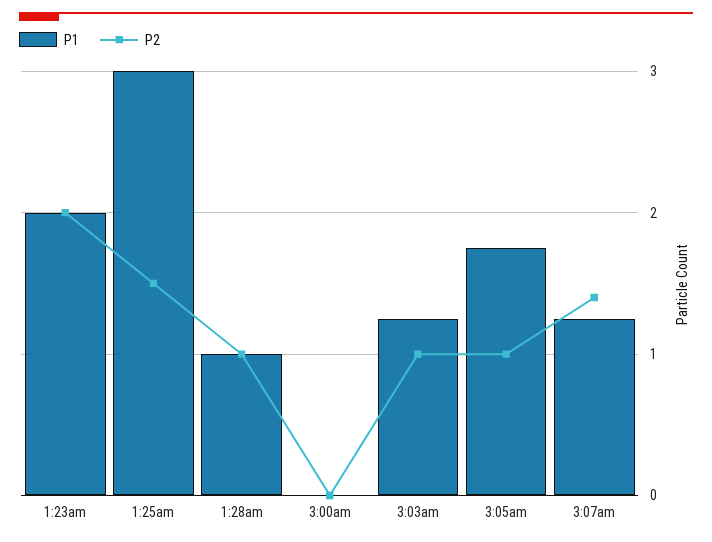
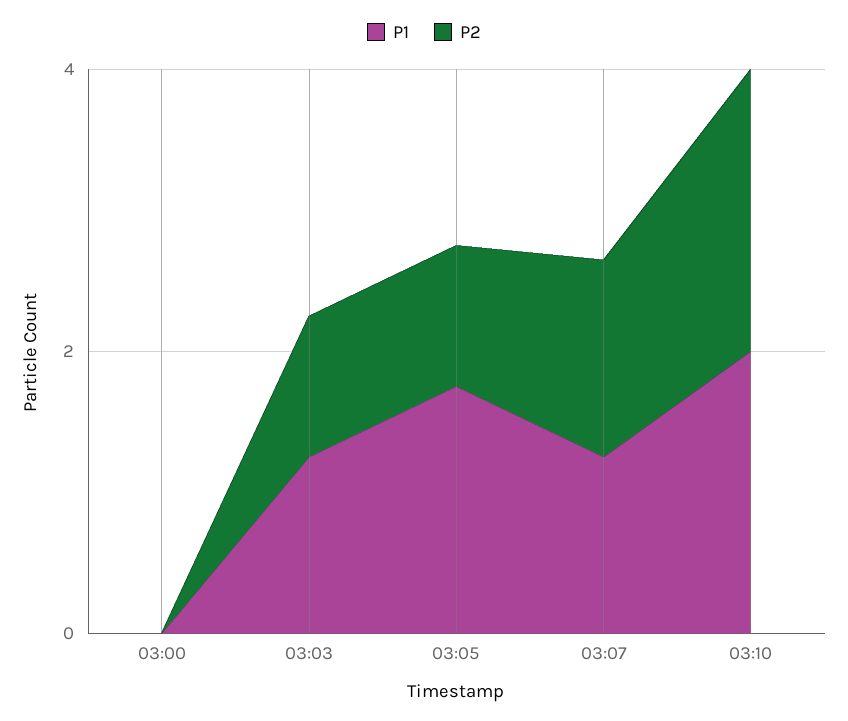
P1, 1:23am: 2 -> none
P2, 1:23am: 2 -> none
P1, 1:25am: 3 -> none
P2, 1:25am: 1.5 -> none
P1, 1:28am: 1 -> none
P2, 1:28am: 1 -> none
P1, 03:10: none -> 2
P2, 03:10: none -> 2

